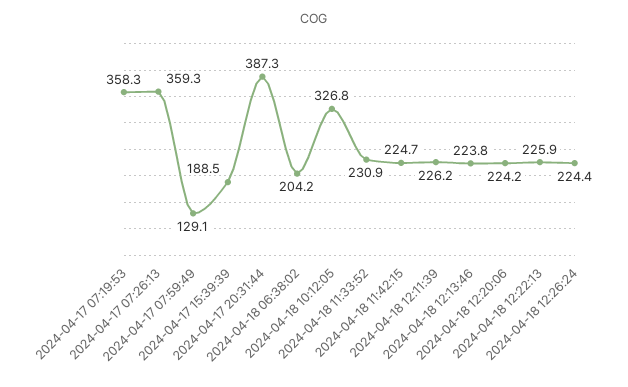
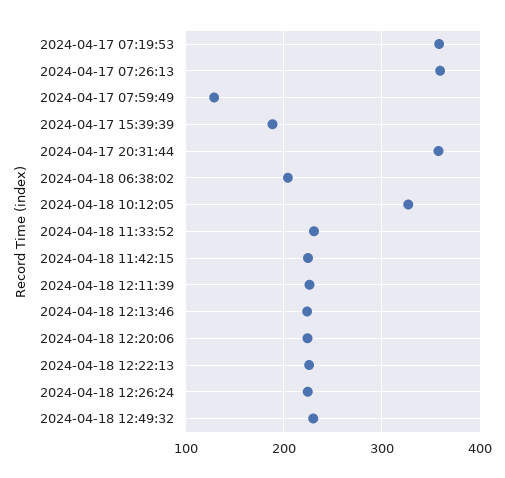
2024-04-17 20:31:44: 387.3 -> 360
2024-04-18 12:49:32: none -> 230

